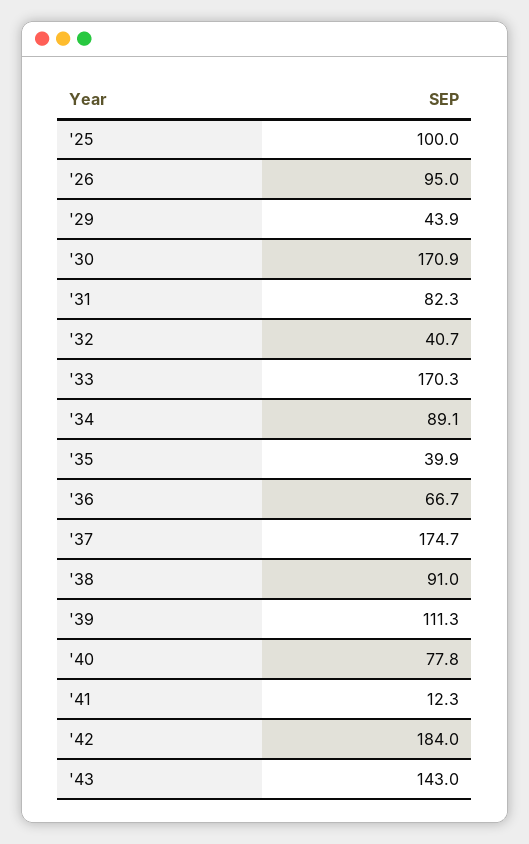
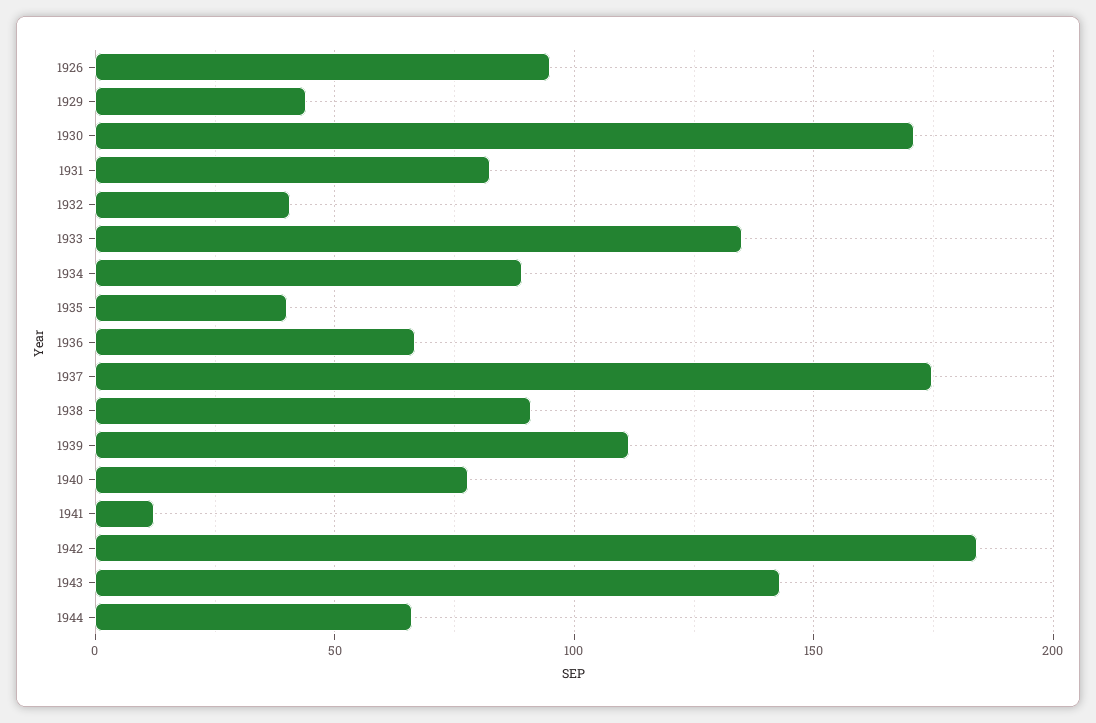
'25: 100 -> none
'33: 170.3 -> 135
1944: none -> 65

